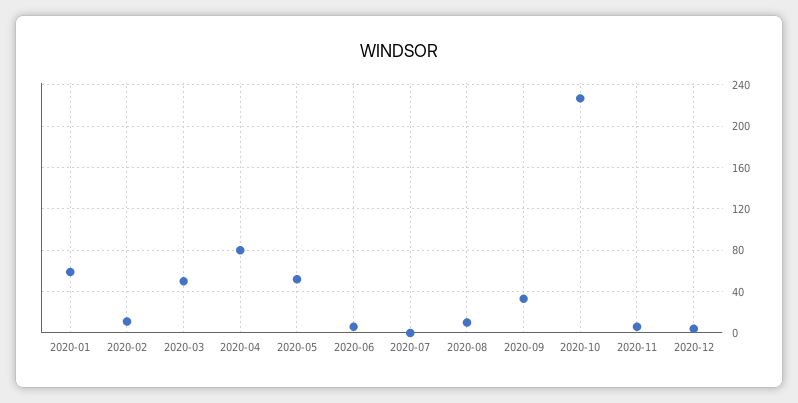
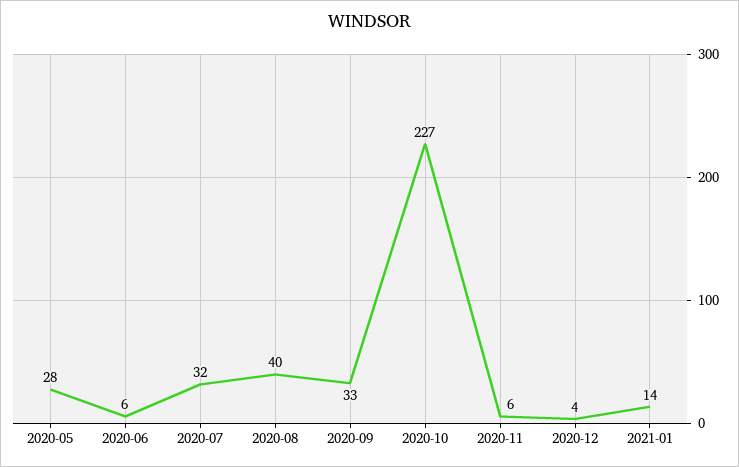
2020-01: 60 -> none
2020-02: 10 -> none
2020-03: 50 -> none
2020-04: 80 -> none
2020-05: 50 -> 28
2020-07: 0 -> 32
2020-08: 10 -> 40
2021-01: none -> 14

